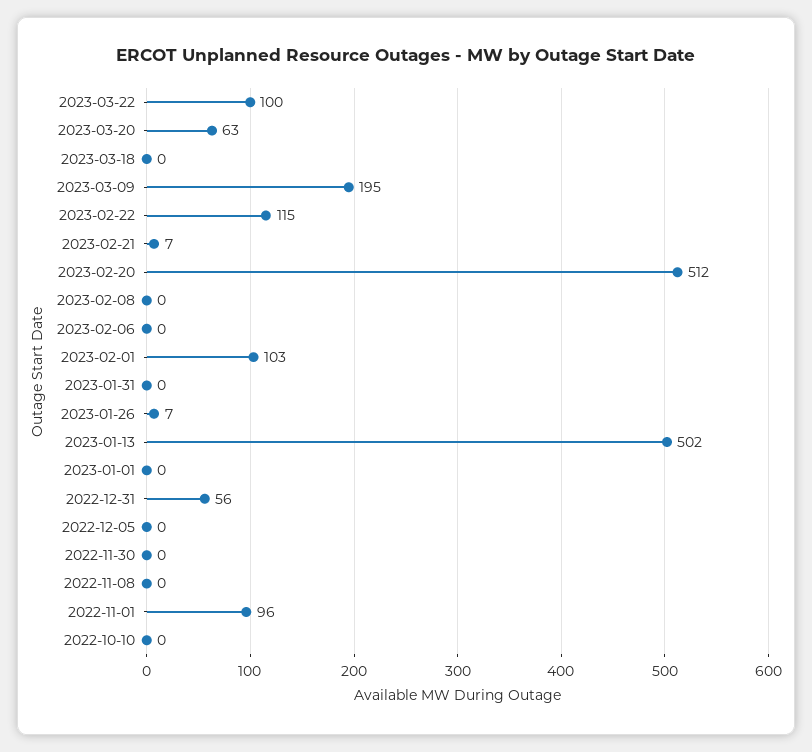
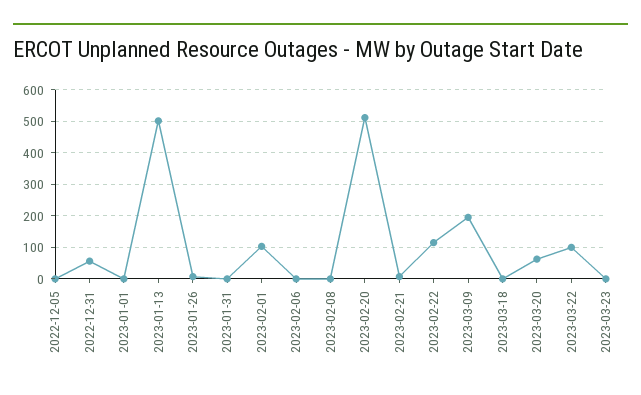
2022-11-30: 0 -> none
2022-11-08: 0 -> none
2022-11-01: 96 -> none
2022-10-10: 0 -> none
2023-03-23: none -> 0

